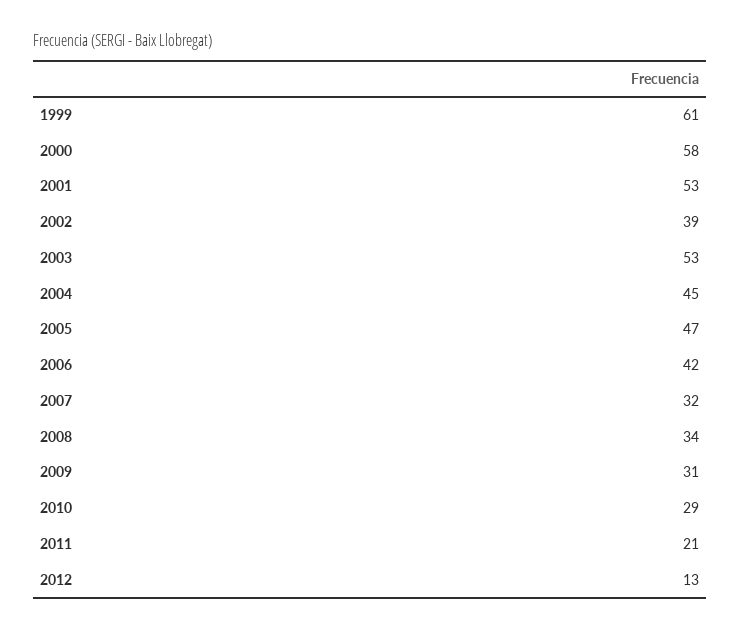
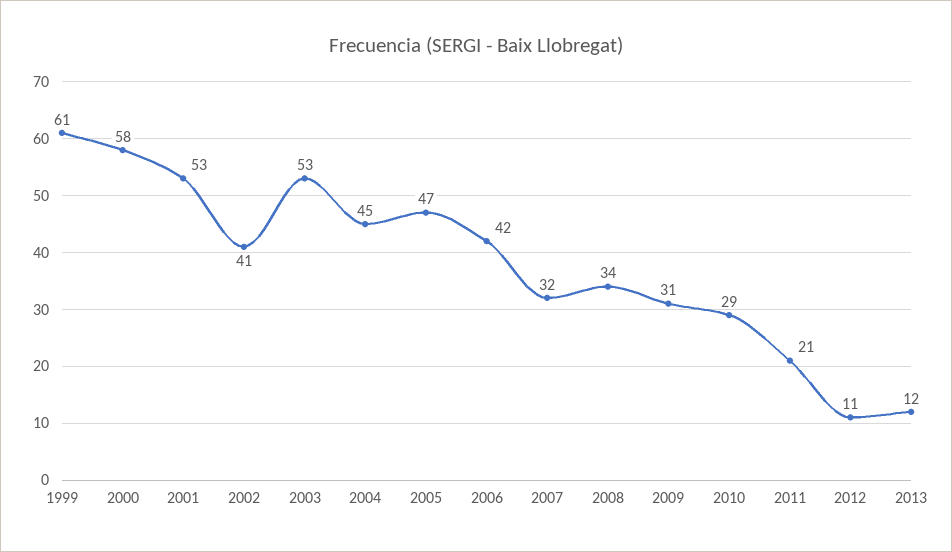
2002: 39 -> 41
2012: 13 -> 11
2013: none -> 12

